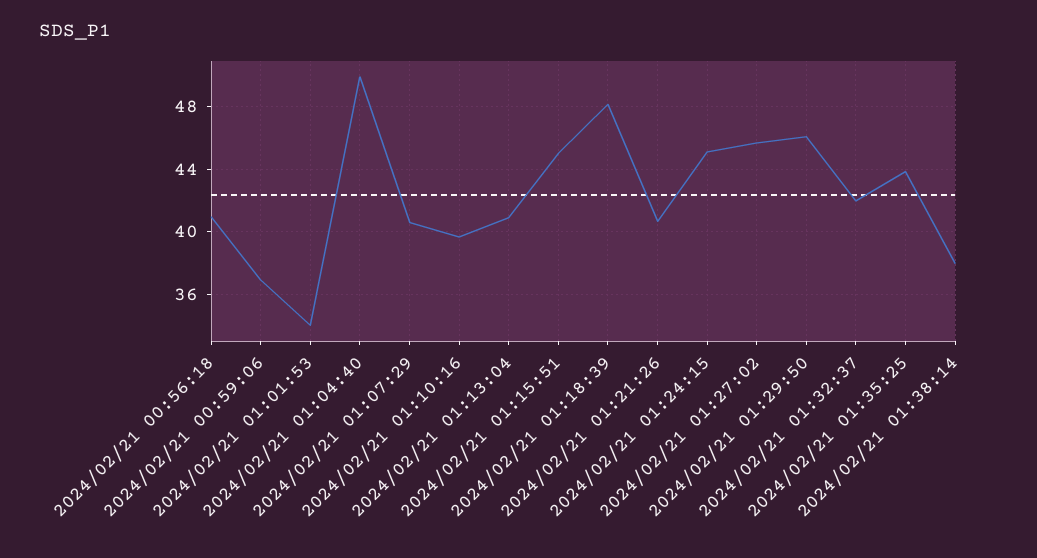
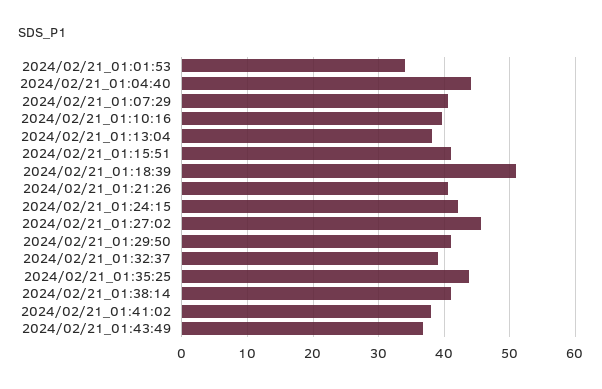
2024/02/21 00:56:18: 41 -> none
2024/02/21 00:59:06: 37 -> none
2024/02/21 01:04:40: 50 -> 44
2024/02/21 01:13:04: 41 -> 38
2024/02/21 01:15:51: 45 -> 41
2024/02/21 01:18:39: 48 -> 51
2024/02/21 01:24:15: 45 -> 42
2024/02/21 01:29:50: 46 -> 41
2024/02/21 01:32:37: 42 -> 39
2024/02/21 01:38:14: 38 -> 41
2024/02/21_01:41:02: none -> 38
2024/02/21_01:43:49: none -> 37

